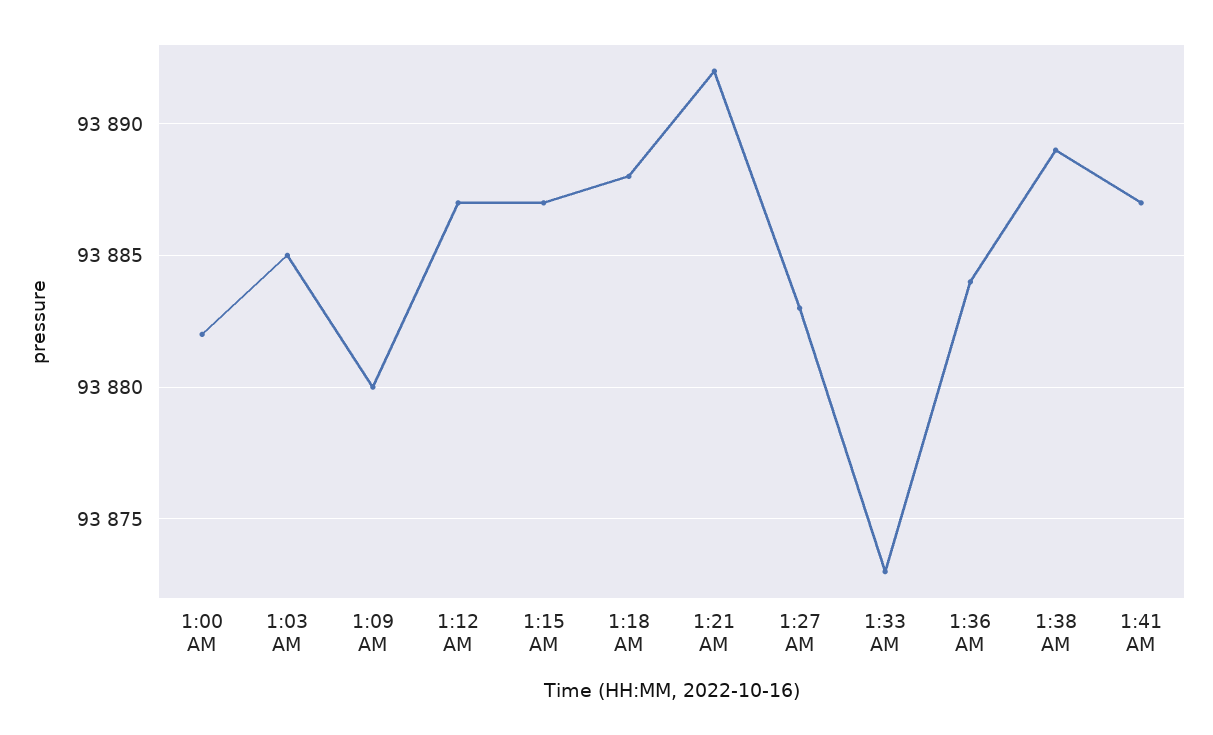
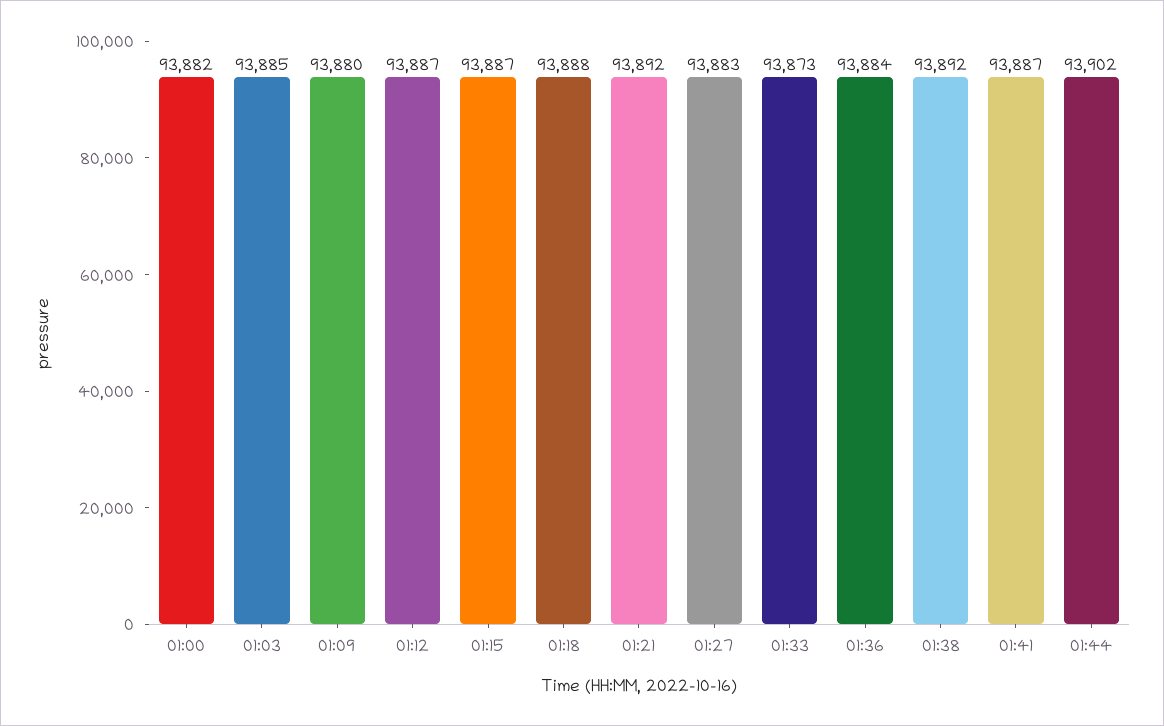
1:38 AM: 93889 -> 93892
01:44: none -> 93902

